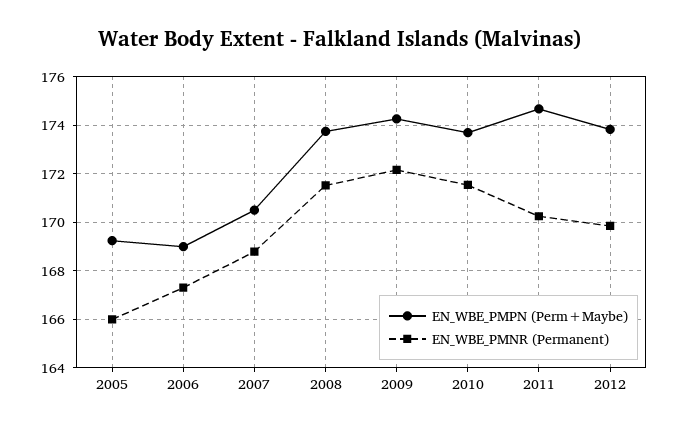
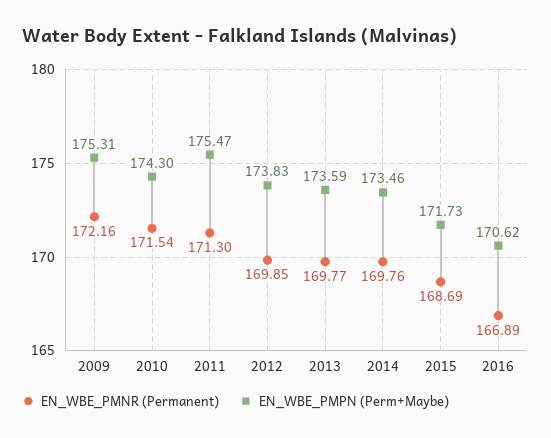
EN_WBE_PMPN (Perm+Maybe), 2005: 169.25 -> none
EN_WBE_PMNR (Permanent), 2005: 166 -> none
EN_WBE_PMPN (Perm+Maybe), 2006: 169 -> none
EN_WBE_PMNR (Permanent), 2006: 167.25 -> none
EN_WBE_PMPN (Perm+Maybe), 2007: 170.5 -> none
EN_WBE_PMNR (Permanent), 2007: 168.75 -> none
EN_WBE_PMPN (Perm+Maybe), 2008: 173.75 -> none
EN_WBE_PMNR (Permanent), 2008: 171.5 -> none
EN_WBE_PMPN (Perm+Maybe), 2009: 174.25 -> 175.31
EN_WBE_PMPN (Perm+Maybe), 2010: 173.75 -> 174.3
EN_WBE_PMPN (Perm+Maybe), 2011: 174.75 -> 175.47
EN_WBE_PMNR (Permanent), 2011: 170.25 -> 171.3
EN_WBE_PMNR (Permanent), 2013: none -> 169.77
EN_WBE_PMPN (Perm+Maybe), 2013: none -> 173.59
EN_WBE_PMNR (Permanent), 2014: none -> 169.76
EN_WBE_PMPN (Perm+Maybe), 2014: none -> 173.46
EN_WBE_PMNR (Permanent), 2015: none -> 168.69
EN_WBE_PMPN (Perm+Maybe), 2015: none -> 171.73
EN_WBE_PMNR (Permanent), 2016: none -> 166.89
EN_WBE_PMPN (Perm+Maybe), 2016: none -> 170.62

